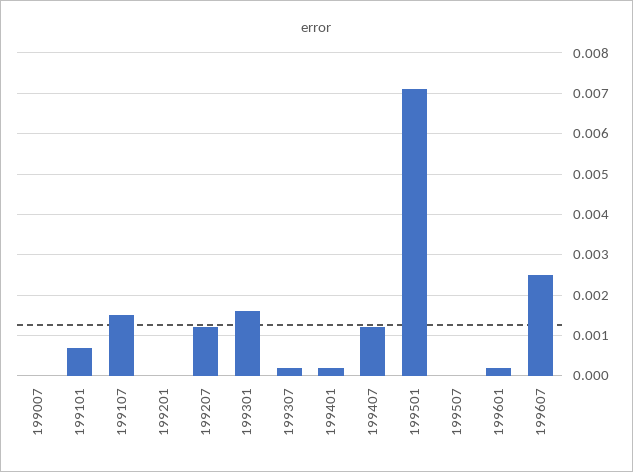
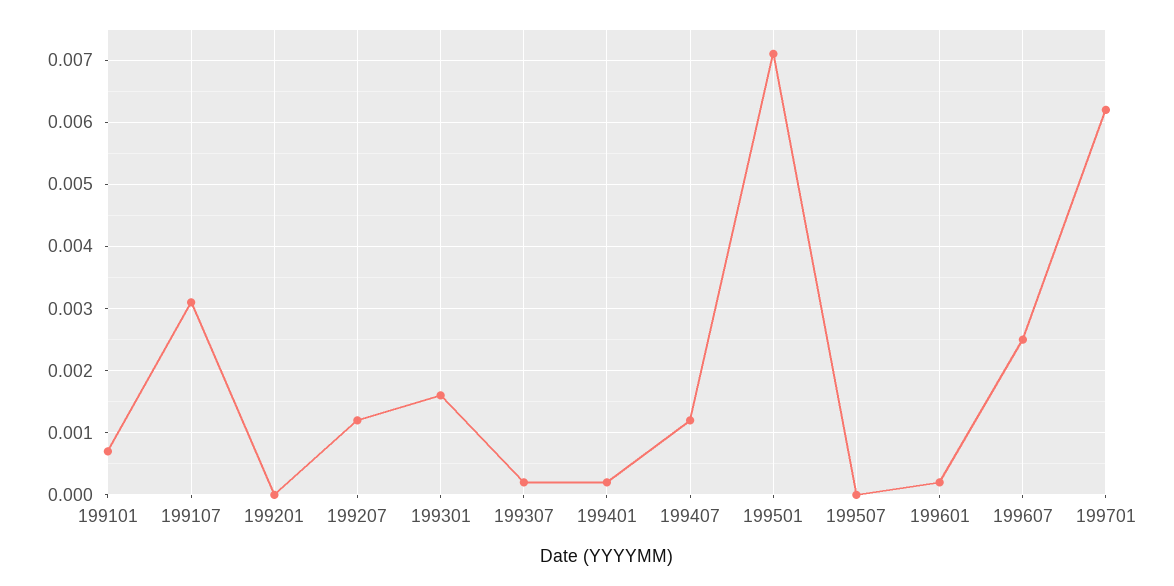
199007: 0 -> none
199107: 0.0015 -> 0.0031
199701: none -> 0.0062

